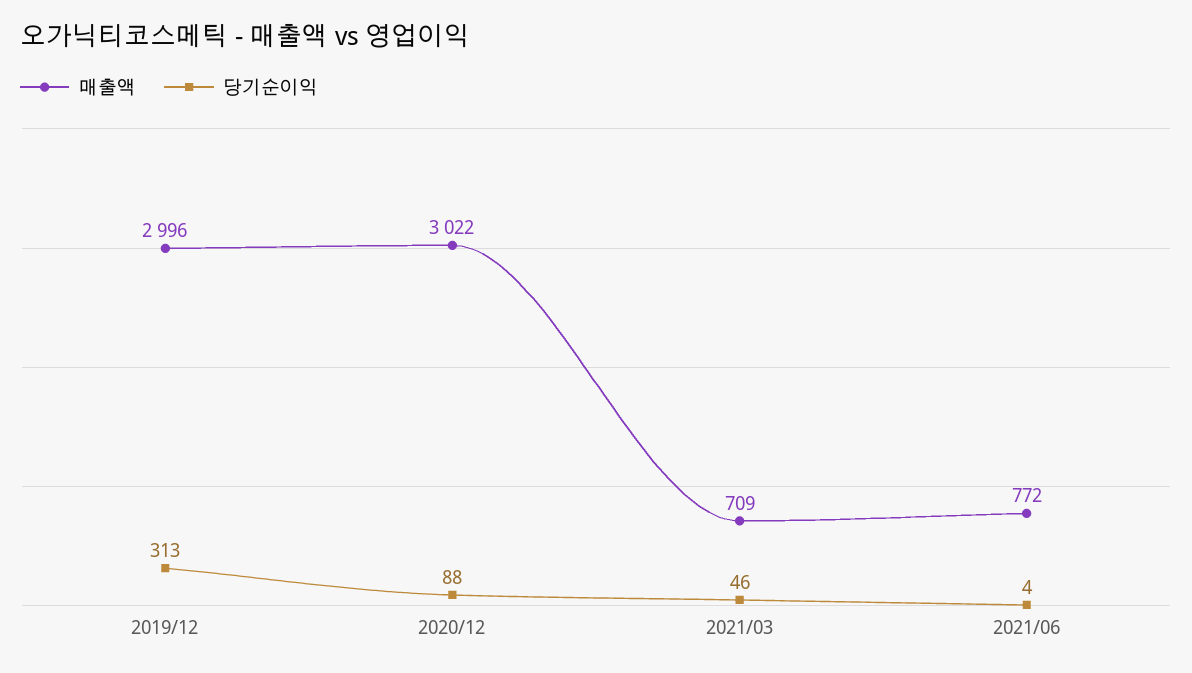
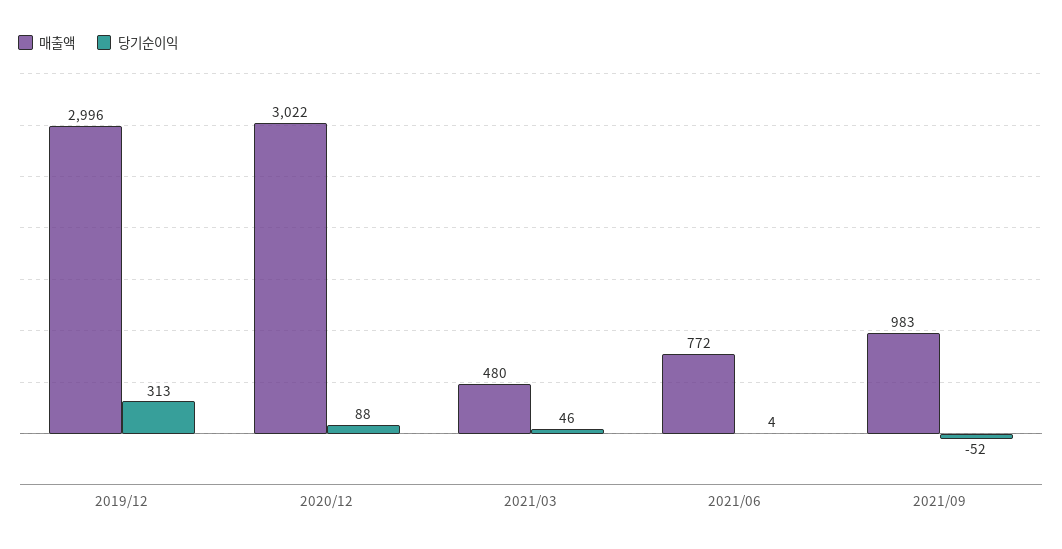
매출액, 2021/03: 709 -> 480
매출액, 2021/09: none -> 983
당기순이익, 2021/09: none -> -52

